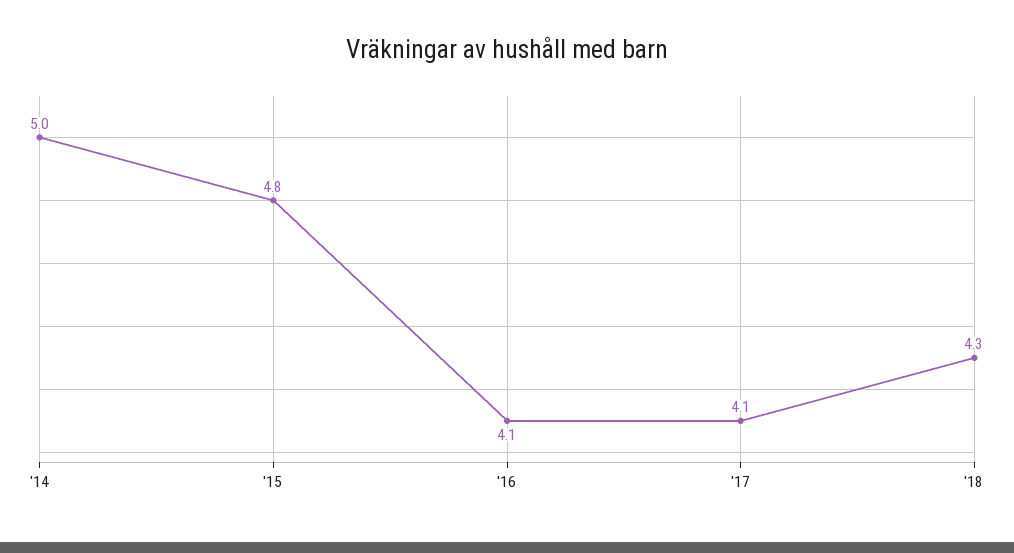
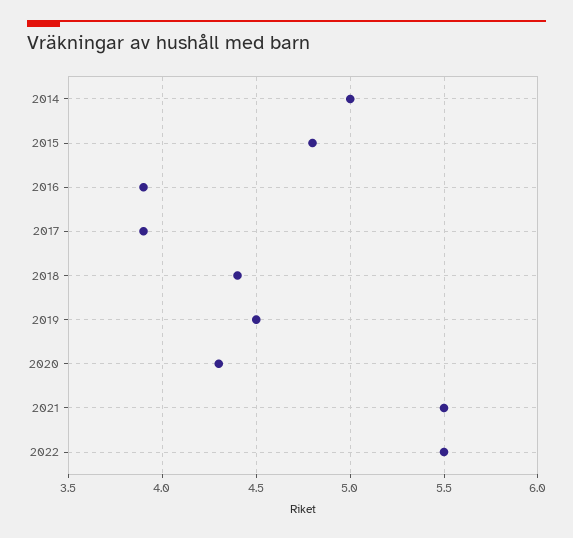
'16: 4.1 -> 3.9
'17: 4.1 -> 3.9
'18: 4.3 -> 4.4
2019: none -> 4.5
2020: none -> 4.3
2021: none -> 5.5
2022: none -> 5.5

